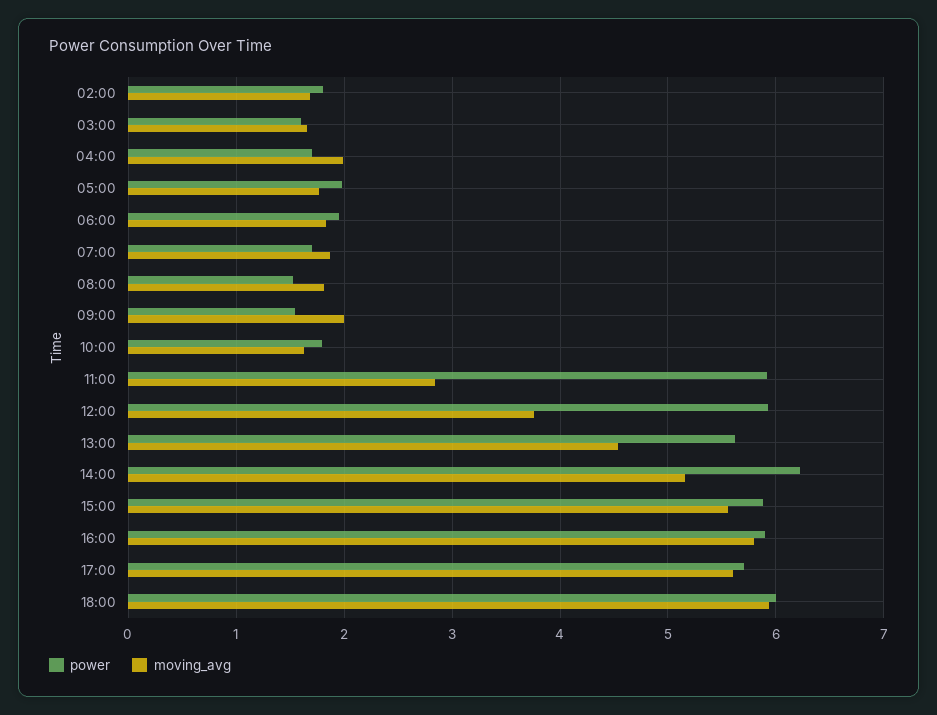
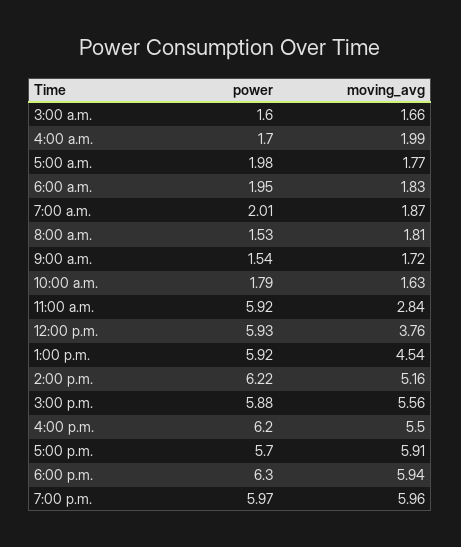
power, 02:00: 1.8 -> none
moving_avg, 02:00: 1.7 -> none
power, 07:00: 1.7 -> 2.01
moving_avg, 09:00: 2 -> 1.72
power, 13:00: 5.6 -> 5.92
power, 16:00: 5.9 -> 6.2
moving_avg, 16:00: 5.8 -> 5.5
moving_avg, 17:00: 5.6 -> 5.91
power, 18:00: 6 -> 6.3
power, 7:00 p.m.: none -> 5.97
moving_avg, 7:00 p.m.: none -> 5.96

